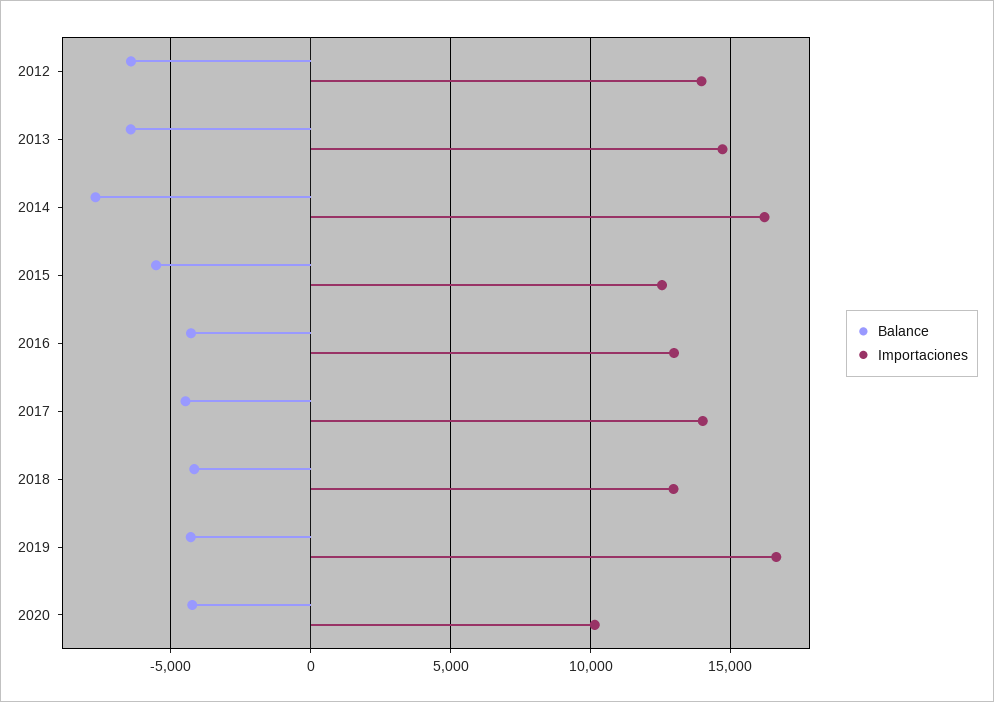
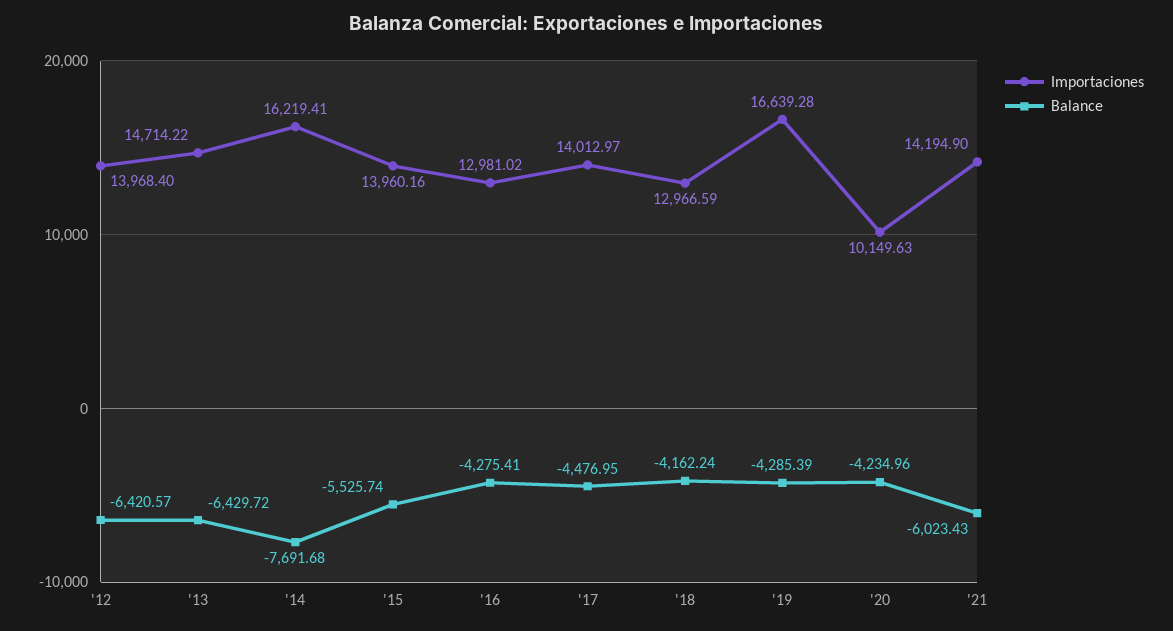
Importaciones, 2015: 12500 -> 13960.16
Importaciones, '21: none -> 14194.9
Balance, '21: none -> -6023.43

